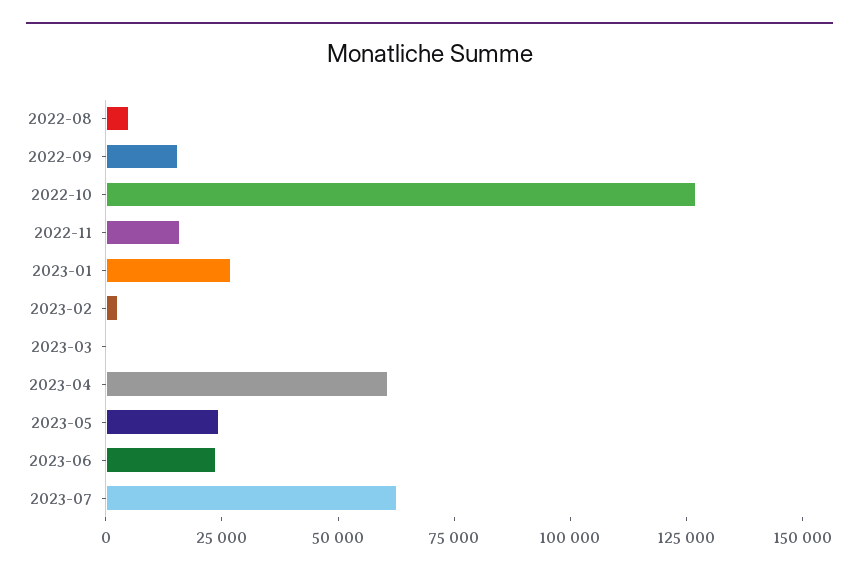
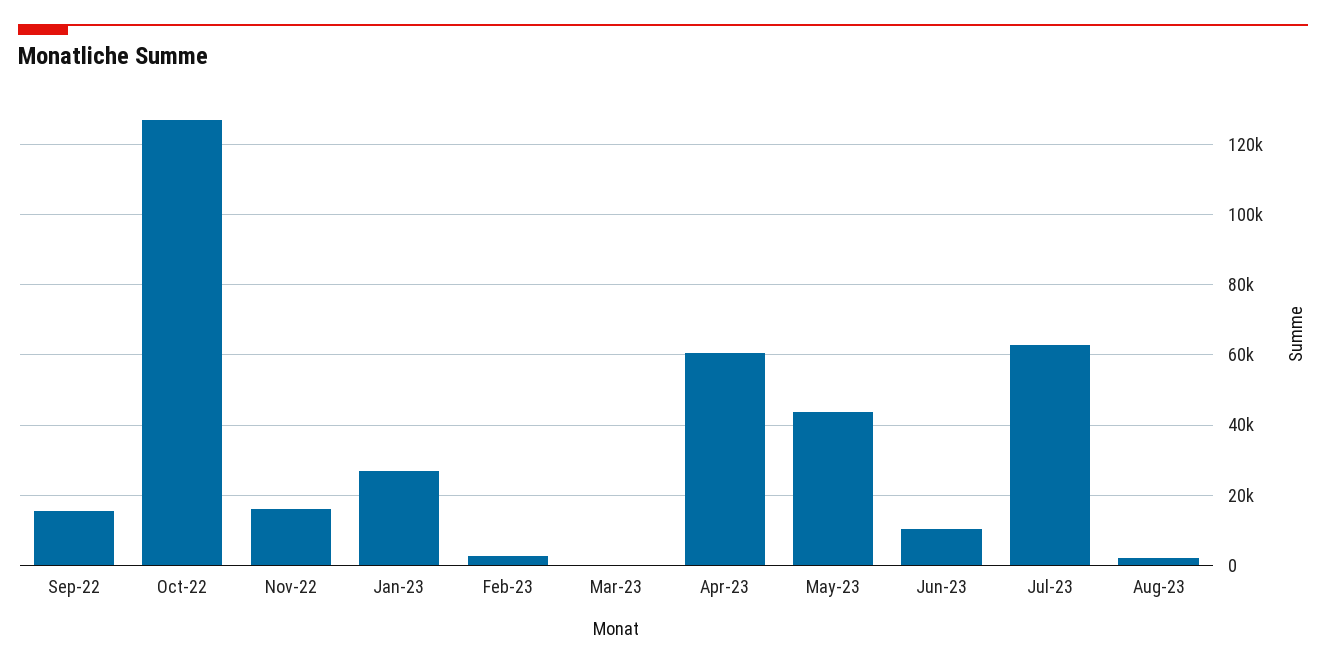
2022-08: 5000 -> none
2023-05: 25000 -> 44000
2023-06: 25000 -> 10000
Aug-23: none -> 2000

